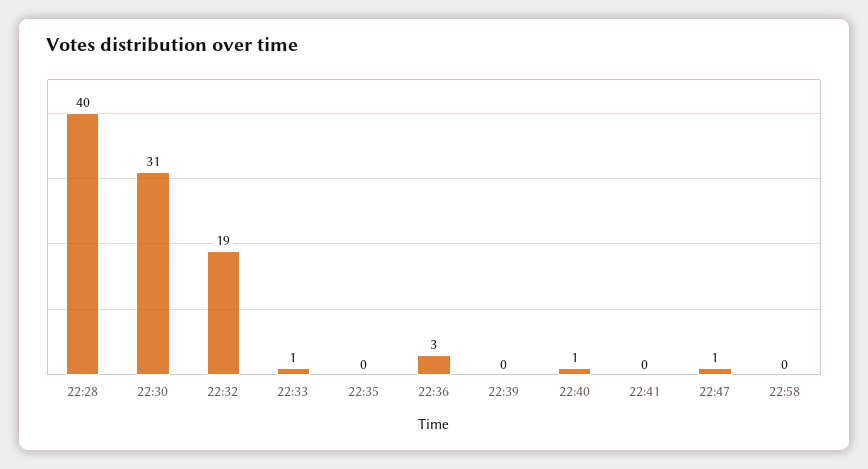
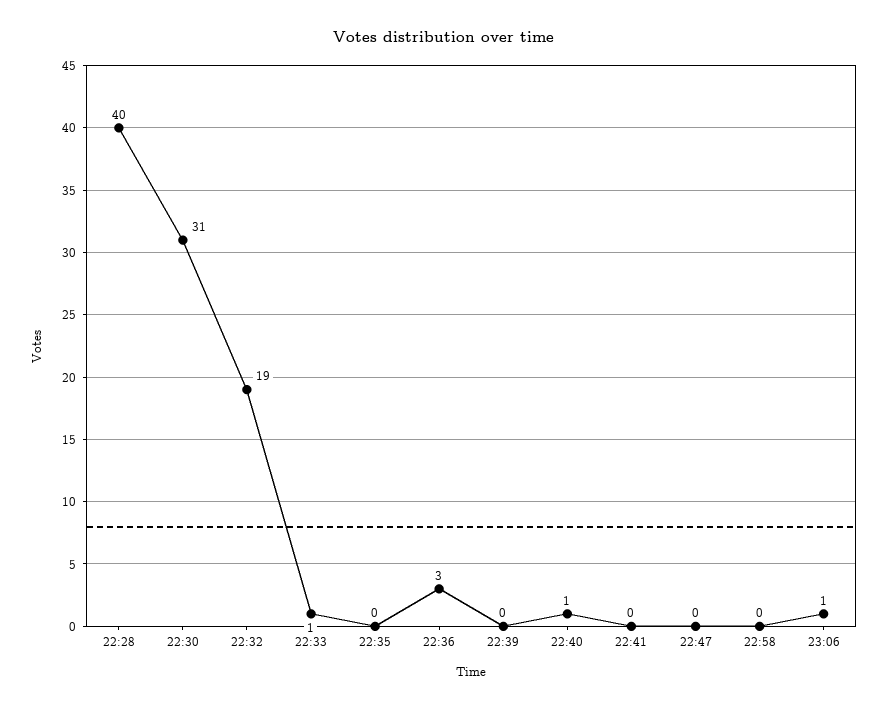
22:47: 1 -> 0
23:06: none -> 1

